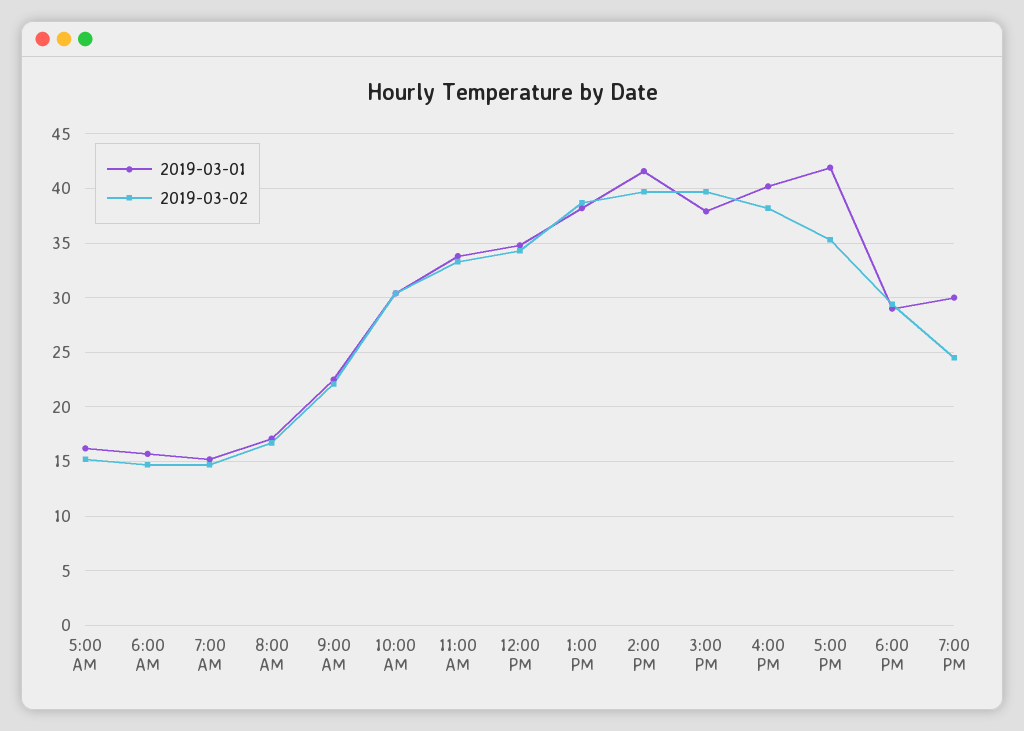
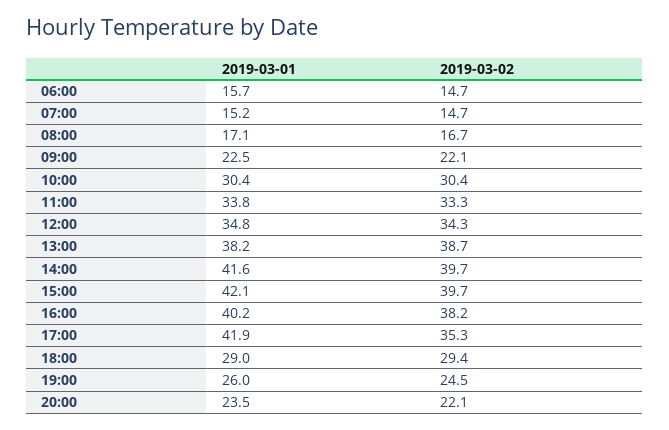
2019-03-01, 5:00 AM: 16 -> none
2019-03-02, 5:00 AM: 15 -> none
2019-03-01, 3:00 PM: 38 -> 42.1
2019-03-01, 7:00 PM: 30 -> 26
2019-03-01, 20:00: none -> 23.5
2019-03-02, 20:00: none -> 22.1

